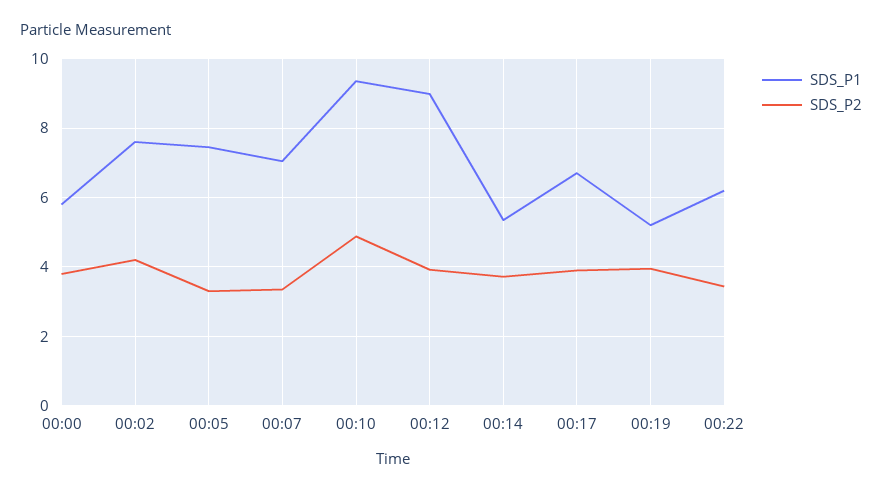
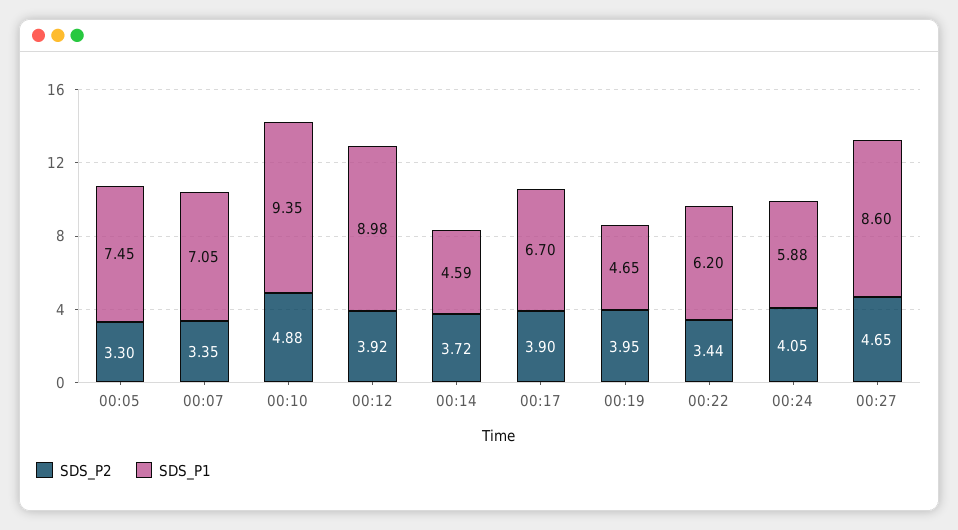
SDS_P1, 00:00: 5.8 -> none
SDS_P2, 00:00: 3.8 -> none
SDS_P1, 00:02: 7.6 -> none
SDS_P2, 00:02: 4.2 -> none
SDS_P1, 00:14: 5.4 -> 4.59
SDS_P1, 00:19: 5.2 -> 4.65
SDS_P2, 00:24: none -> 4.05
SDS_P1, 00:24: none -> 5.88
SDS_P2, 00:27: none -> 4.65
SDS_P1, 00:27: none -> 8.6

